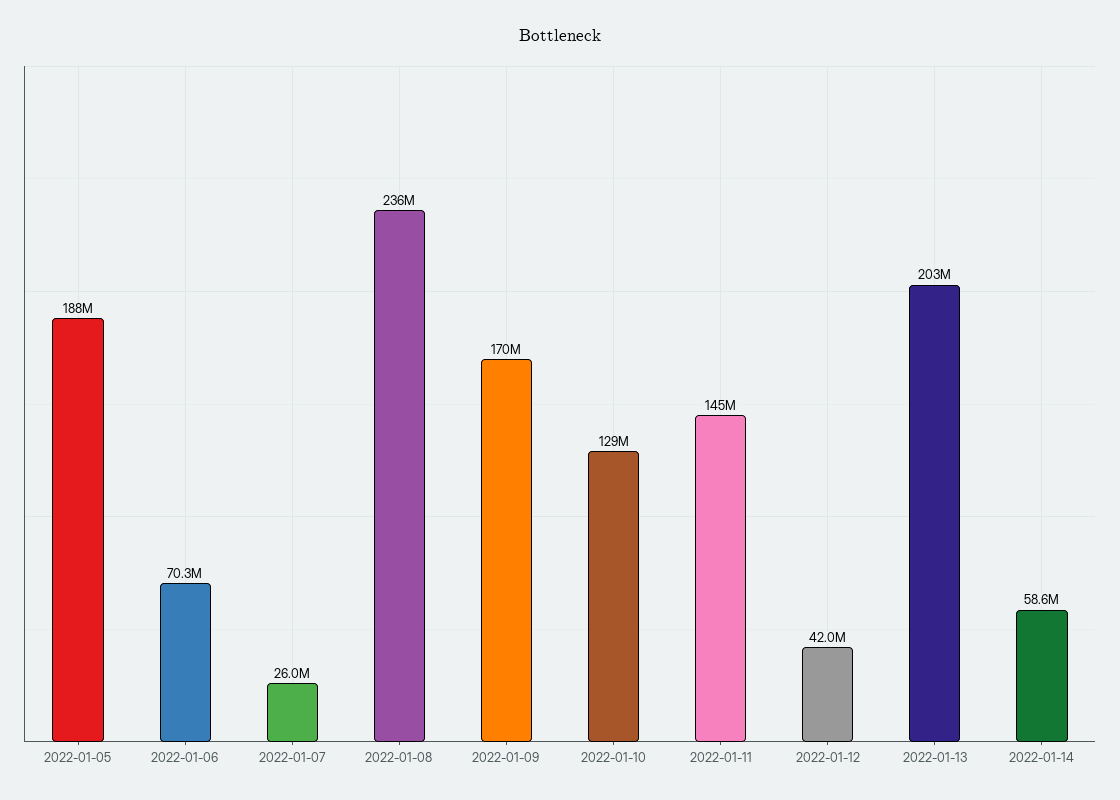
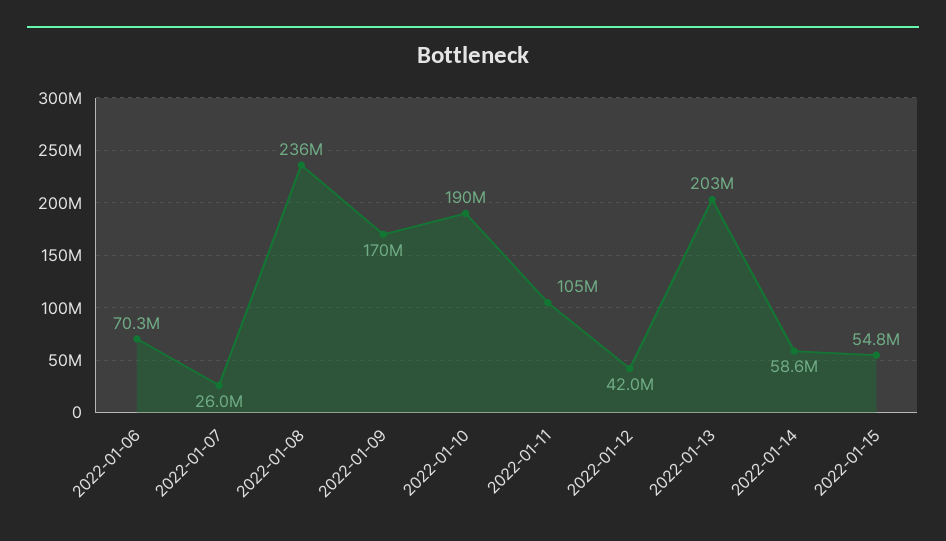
2022-01-05: 188000000 -> none
2022-01-10: 129000000 -> 190000000
2022-01-11: 145000000 -> 105000000
2022-01-15: none -> 54800000

